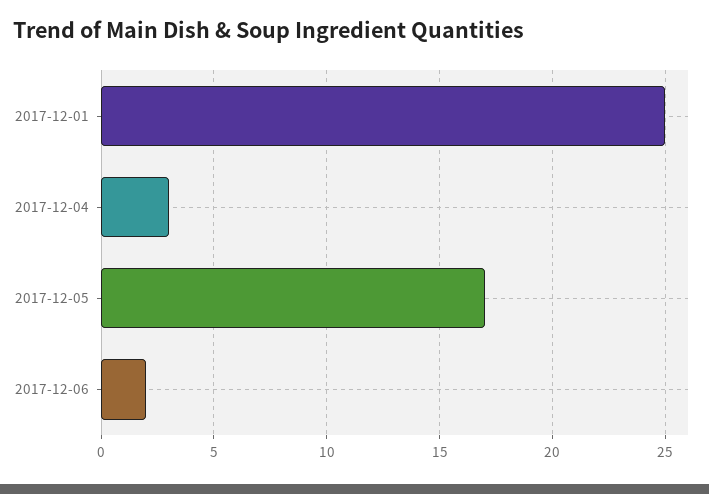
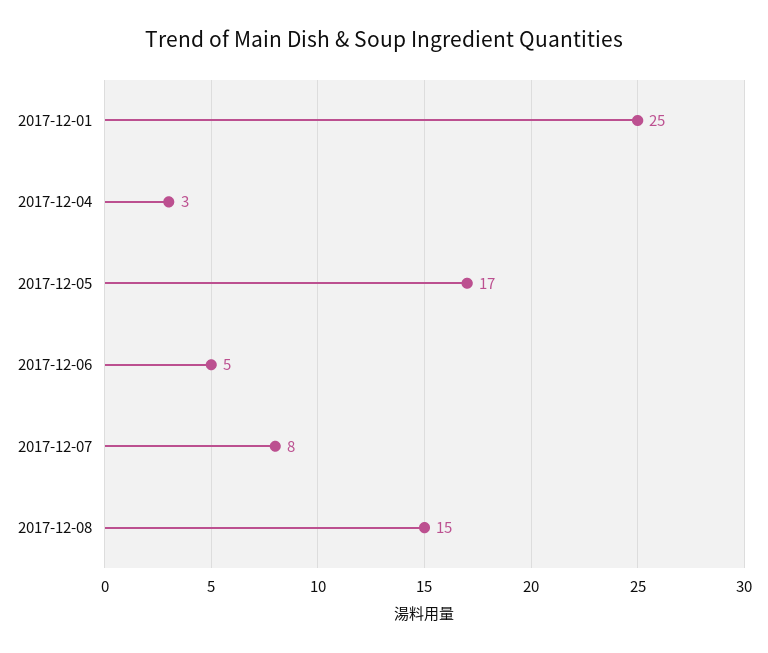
2017-12-06: 2 -> 5
2017-12-07: none -> 8
2017-12-08: none -> 15

